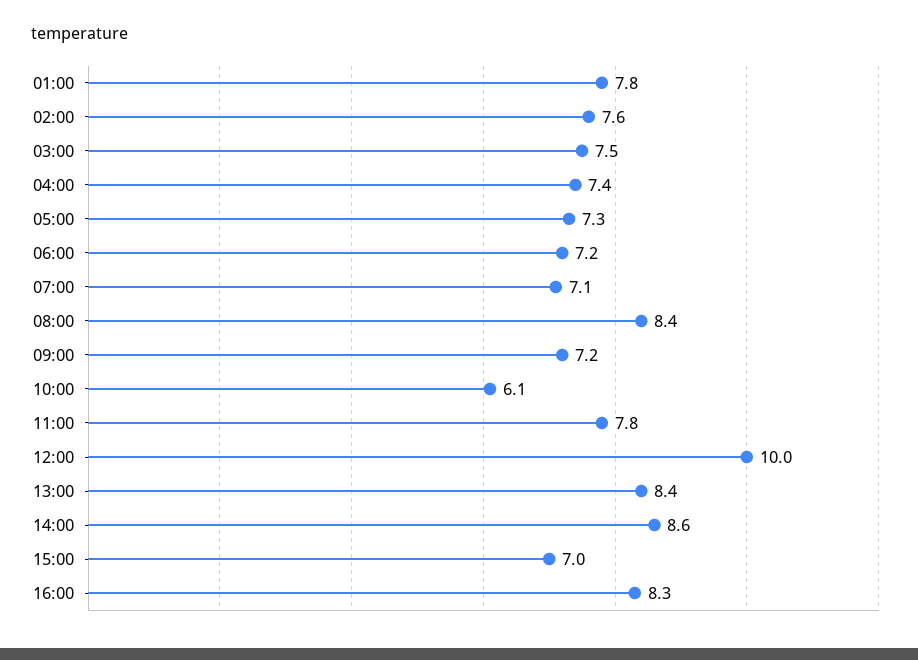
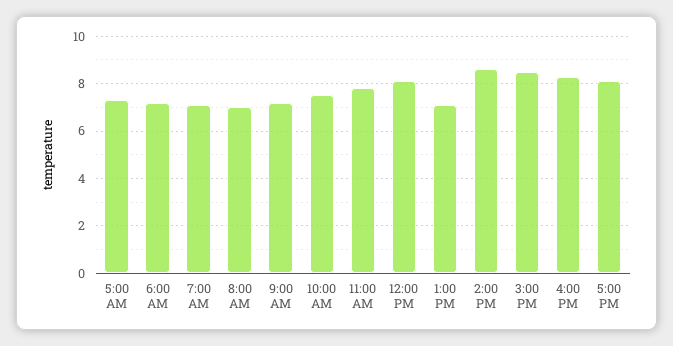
01:00: 7.8 -> none
02:00: 7.6 -> none
03:00: 7.5 -> none
04:00: 7.4 -> none
08:00: 8.4 -> 7
10:00: 6.1 -> 7.5
12:00: 10 -> 8
13:00: 8.4 -> 7
15:00: 7 -> 8.5
5:00 PM: none -> 8

